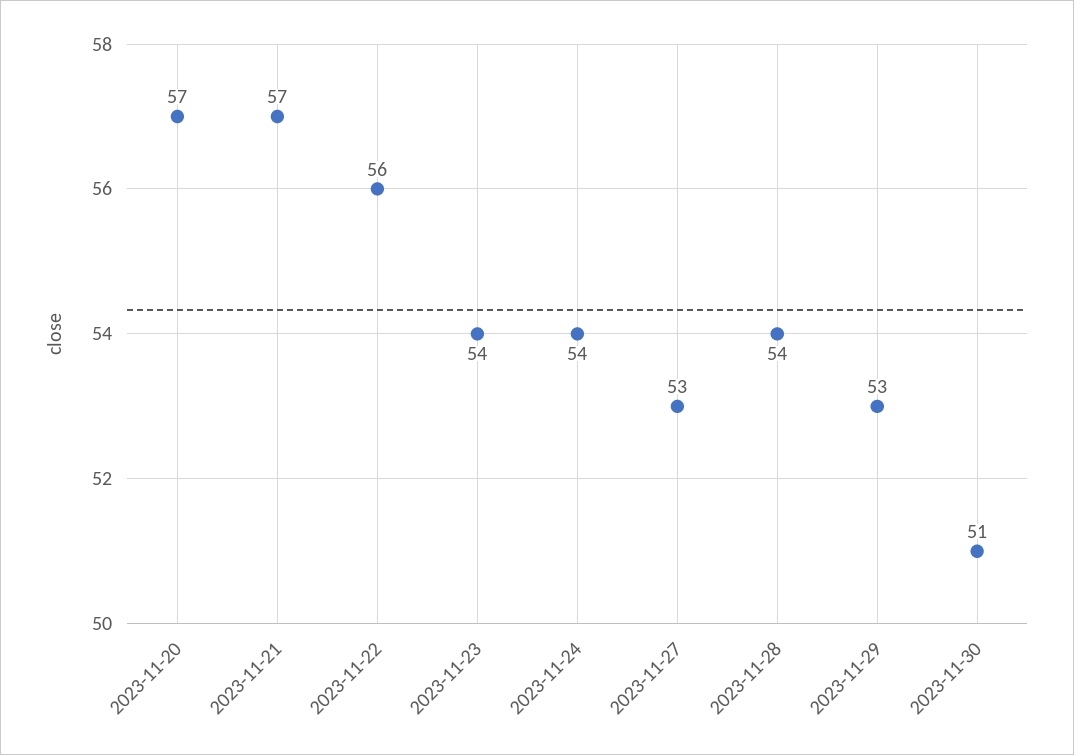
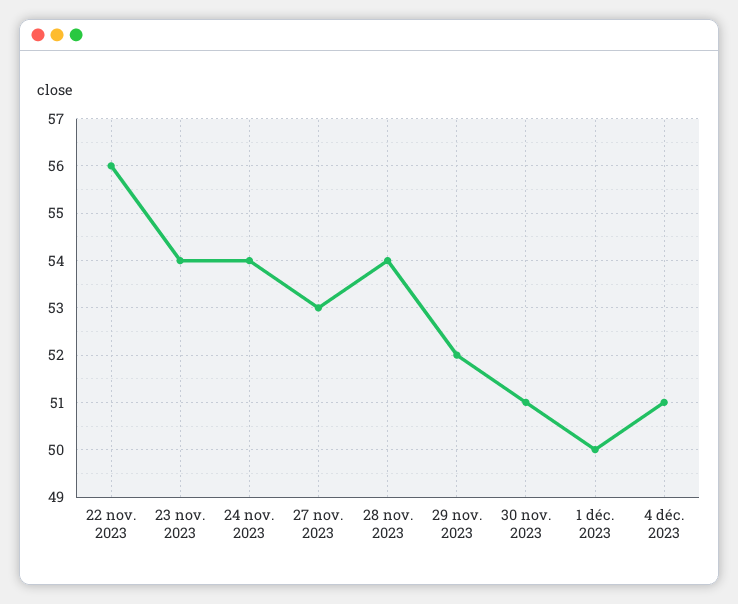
2023-11-20: 57 -> none
2023-11-21: 57 -> none
2023-11-29: 53 -> 52
1 déc. 2023: none -> 50
4 déc. 2023: none -> 51

